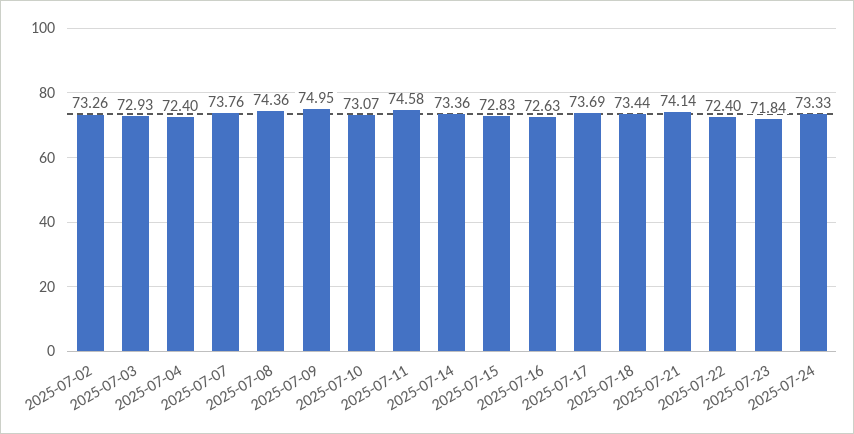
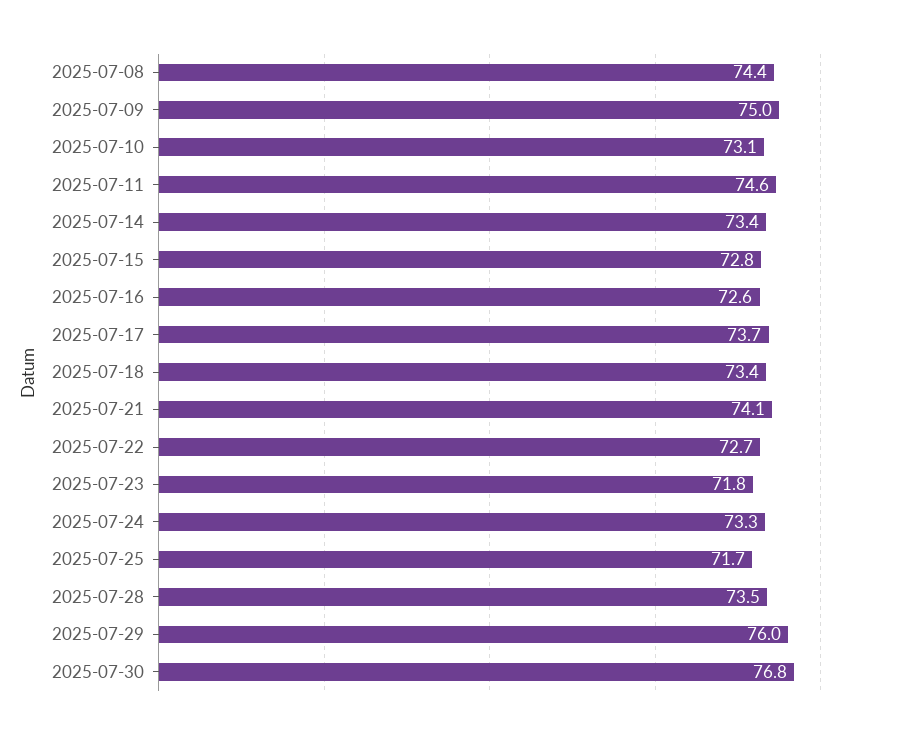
2025-07-02: 73.26 -> none
2025-07-03: 72.93 -> none
2025-07-04: 72.4 -> none
2025-07-07: 73.76 -> none
2025-07-22: 72.4 -> 72.7
2025-07-25: none -> 71.7
2025-07-28: none -> 73.5
2025-07-29: none -> 76
2025-07-30: none -> 76.8

